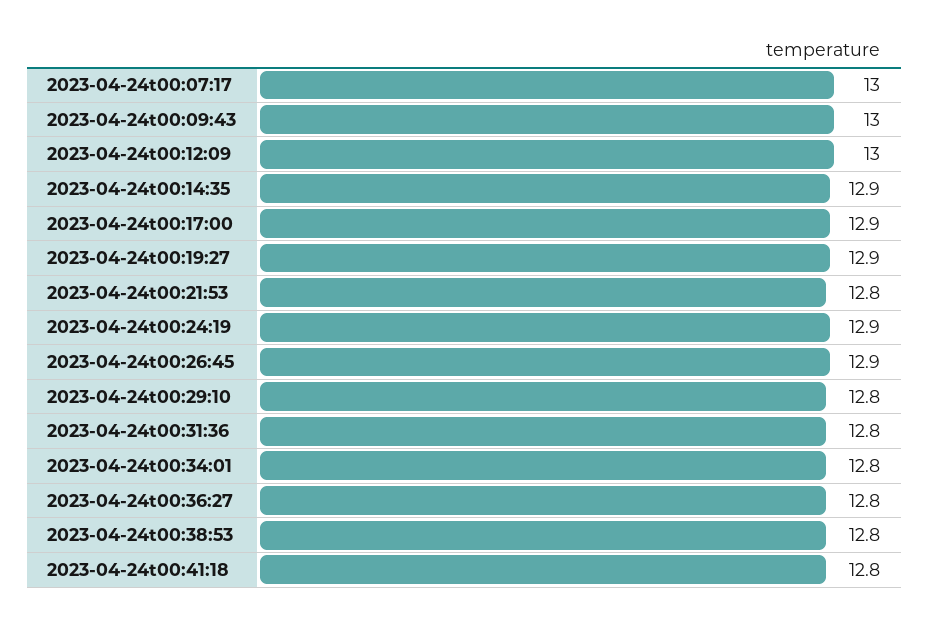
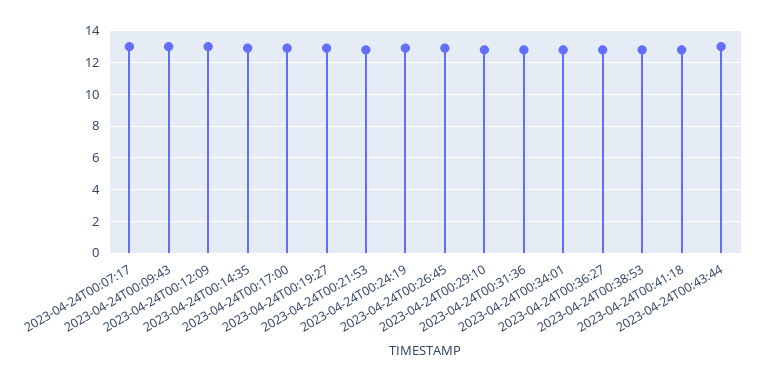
2023-04-24T00:43:44: none -> 13

